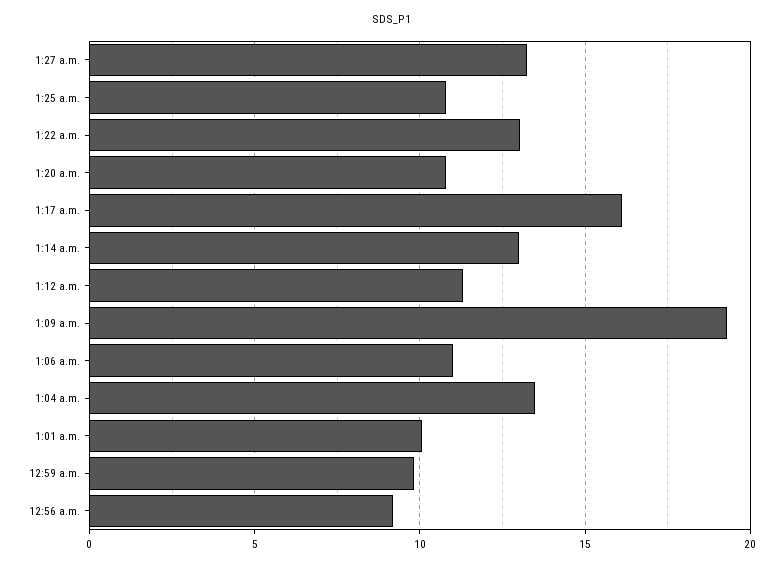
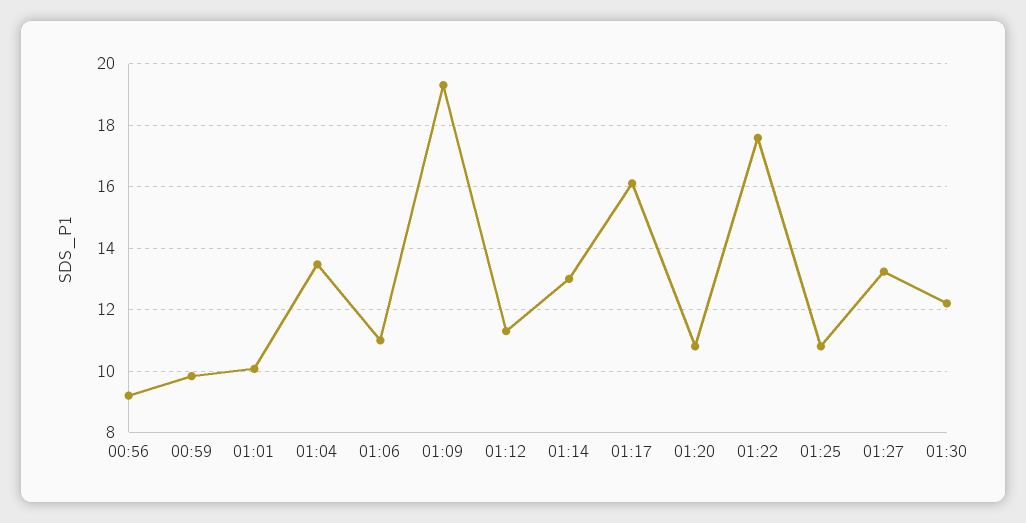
1:22 a.m.: 13 -> 17.6
01:30: none -> 12.2

